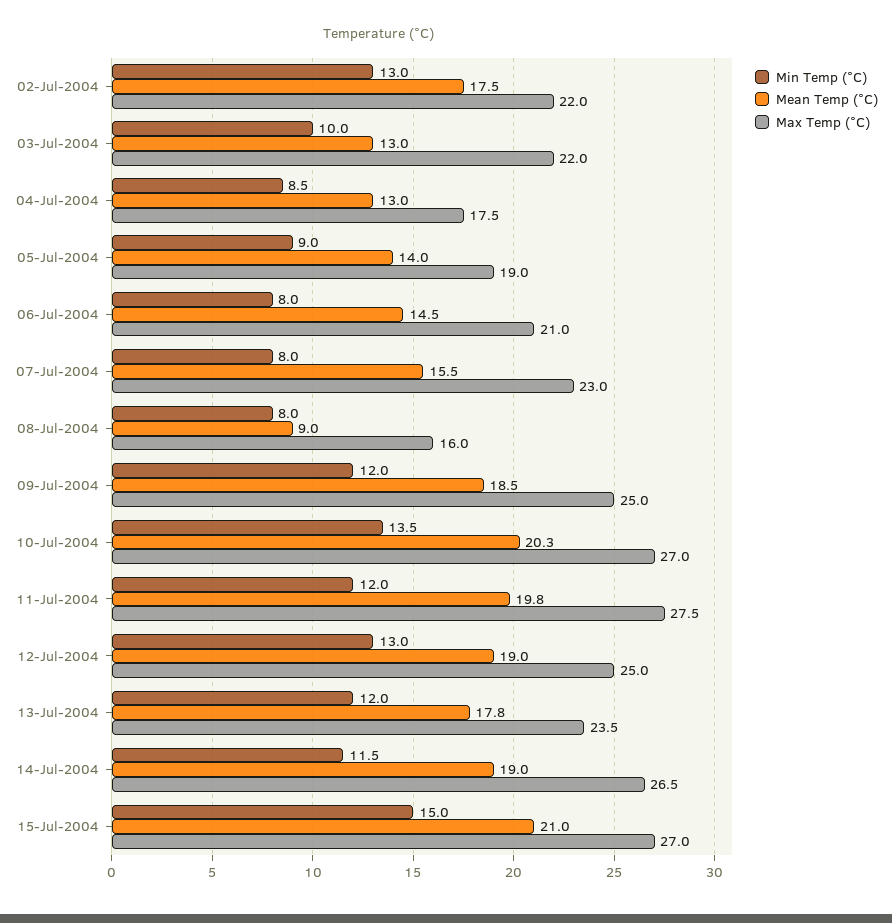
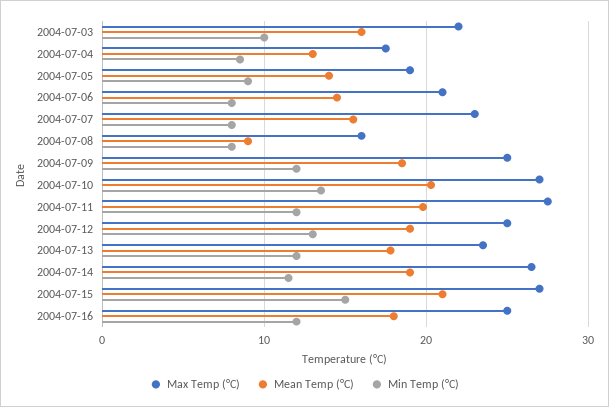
Min Temp (°C), 02-Jul-2004: 13 -> none
Mean Temp (°C), 02-Jul-2004: 17.5 -> none
Max Temp (°C), 02-Jul-2004: 22 -> none
Mean Temp (°C), 03-Jul-2004: 13 -> 16
Max Temp (°C), 2004-07-16: none -> 25
Mean Temp (°C), 2004-07-16: none -> 18
Min Temp (°C), 2004-07-16: none -> 12

